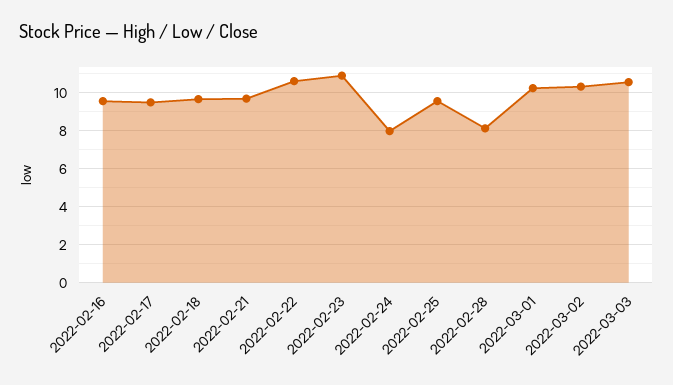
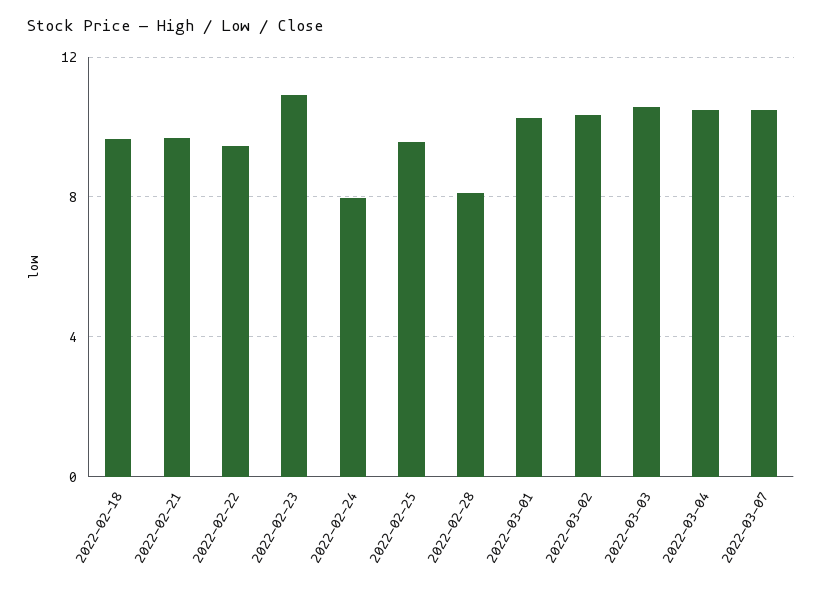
2022-02-16: 9.5 -> none
2022-02-17: 9.5 -> none
2022-02-22: 10.5 -> 9.5
2022-03-04: none -> 10.5
2022-03-07: none -> 10.5

